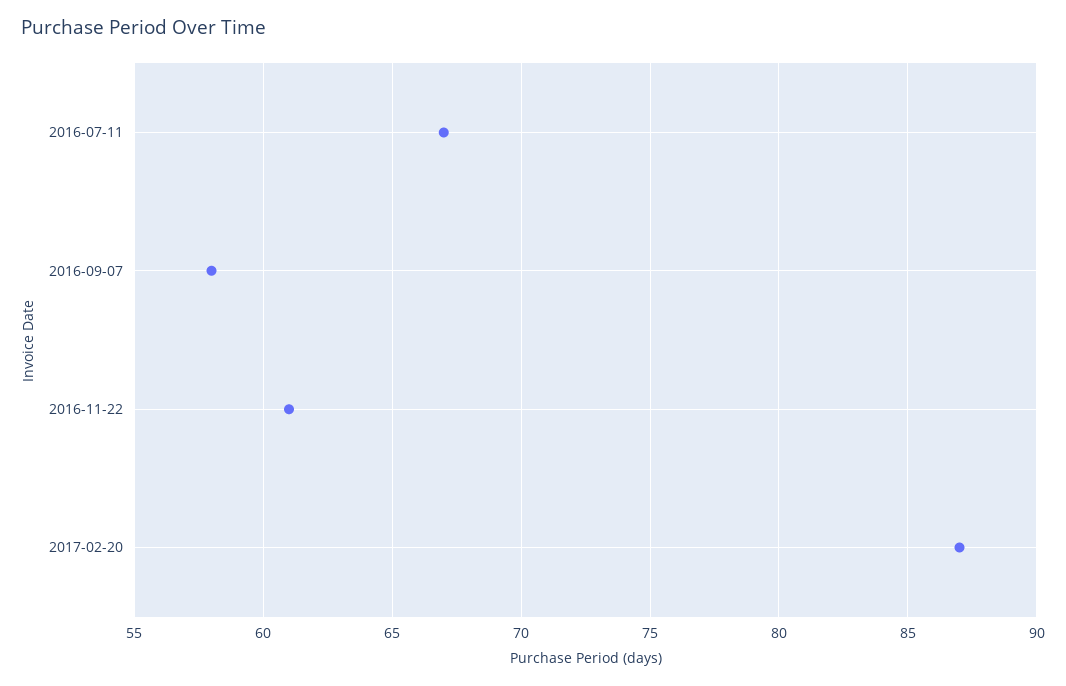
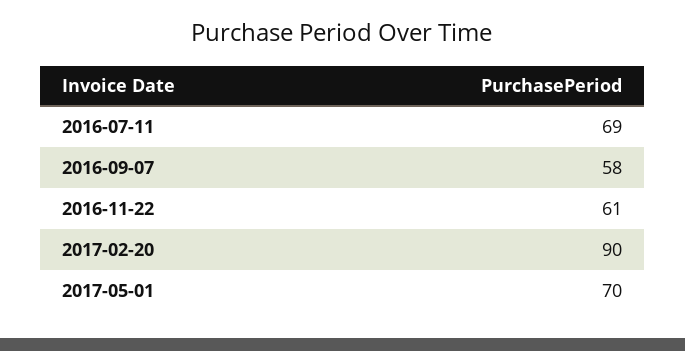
2016-07-11: 67 -> 69
2017-02-20: 87 -> 90
2017-05-01: none -> 70

